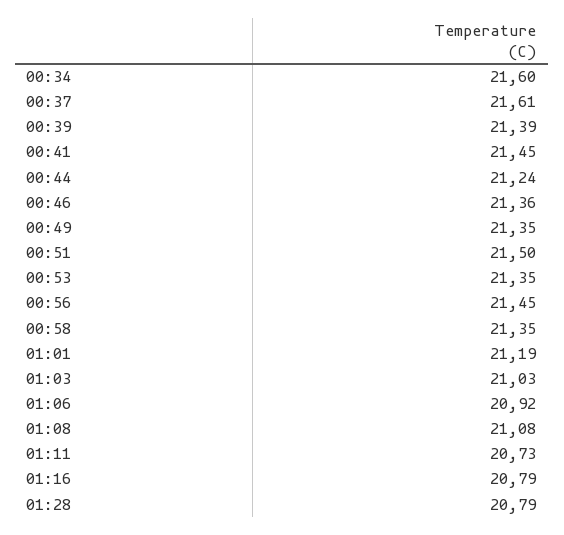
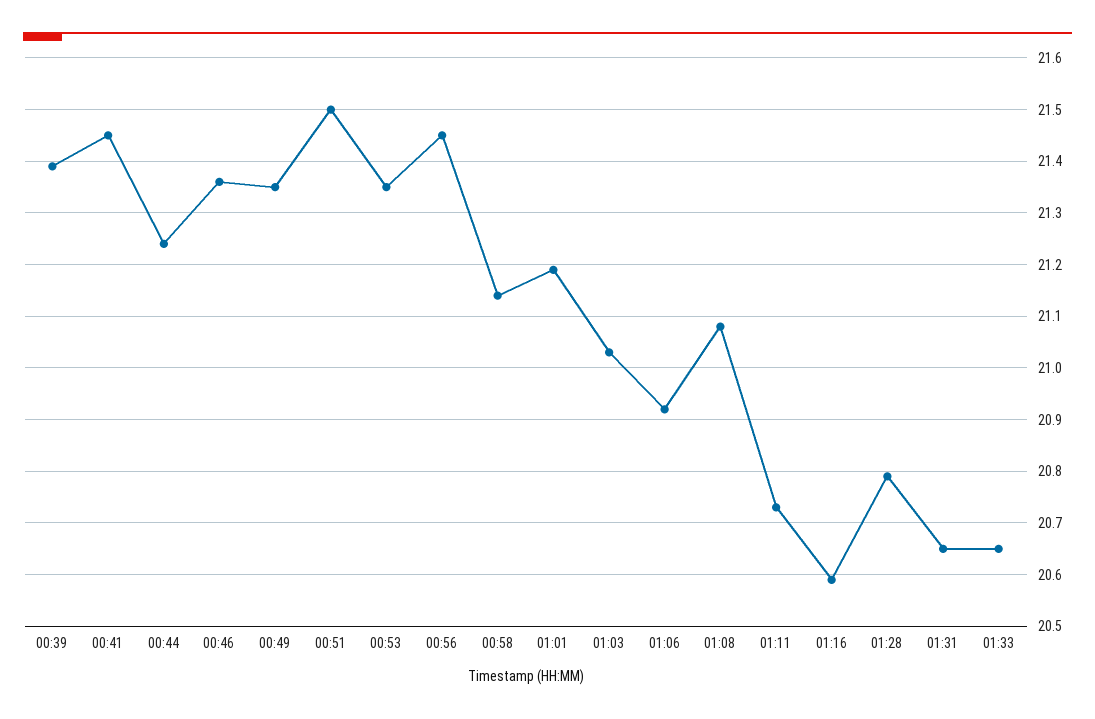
00:34: 21.6 -> none
00:37: 21.61 -> none
00:58: 21.35 -> 21.15
01:16: 20.79 -> 20.6
01:31: none -> 20.65
01:33: none -> 20.65

